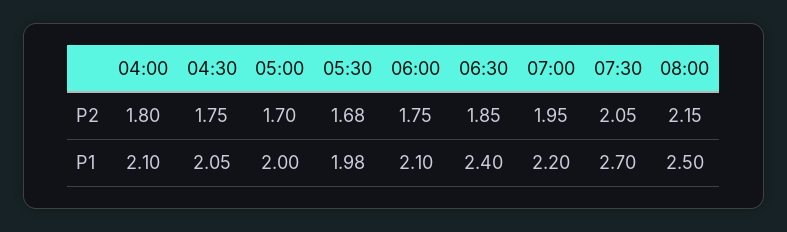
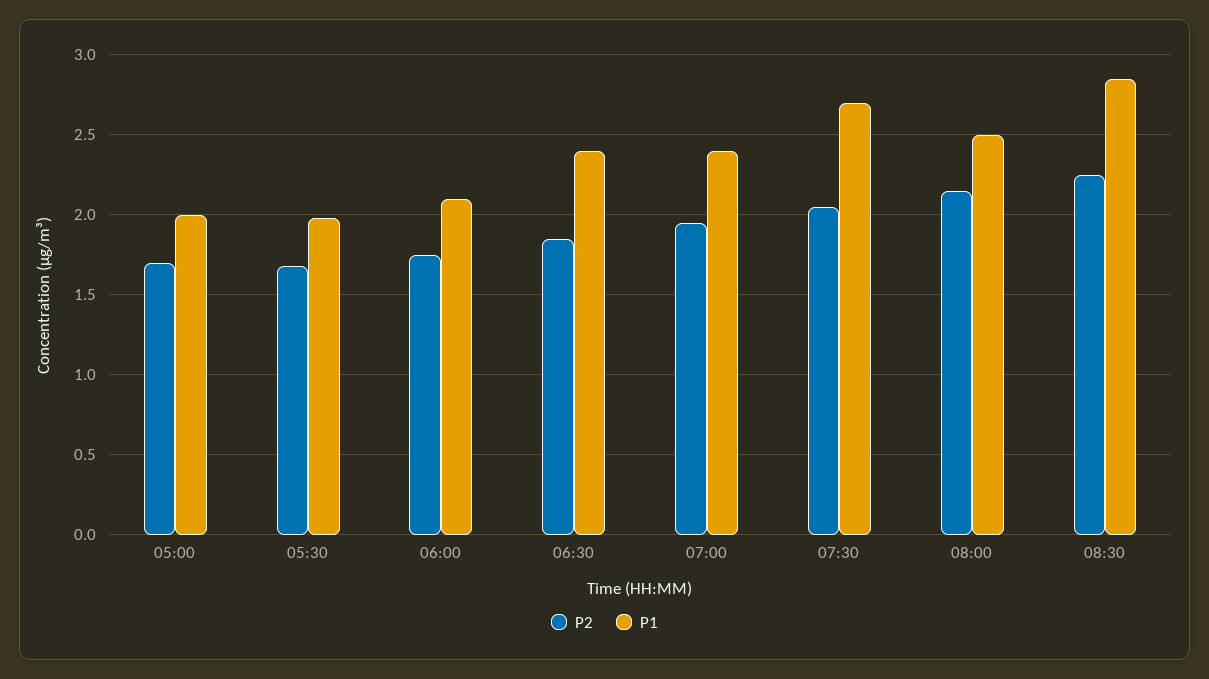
P2, 04:00: 1.8 -> none
P2, 04:30: 1.75 -> none
P1, 04:00: 2.1 -> none
P1, 04:30: 2.05 -> none
P1, 07:00: 2.2 -> 2.4
P2, 08:30: none -> 2.25
P1, 08:30: none -> 2.85

